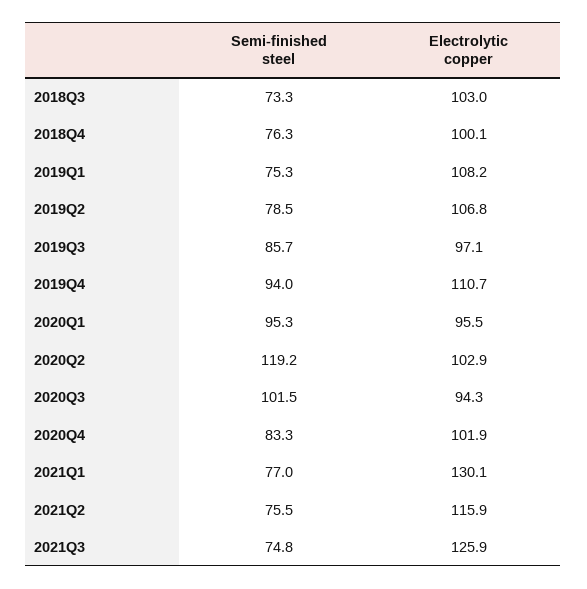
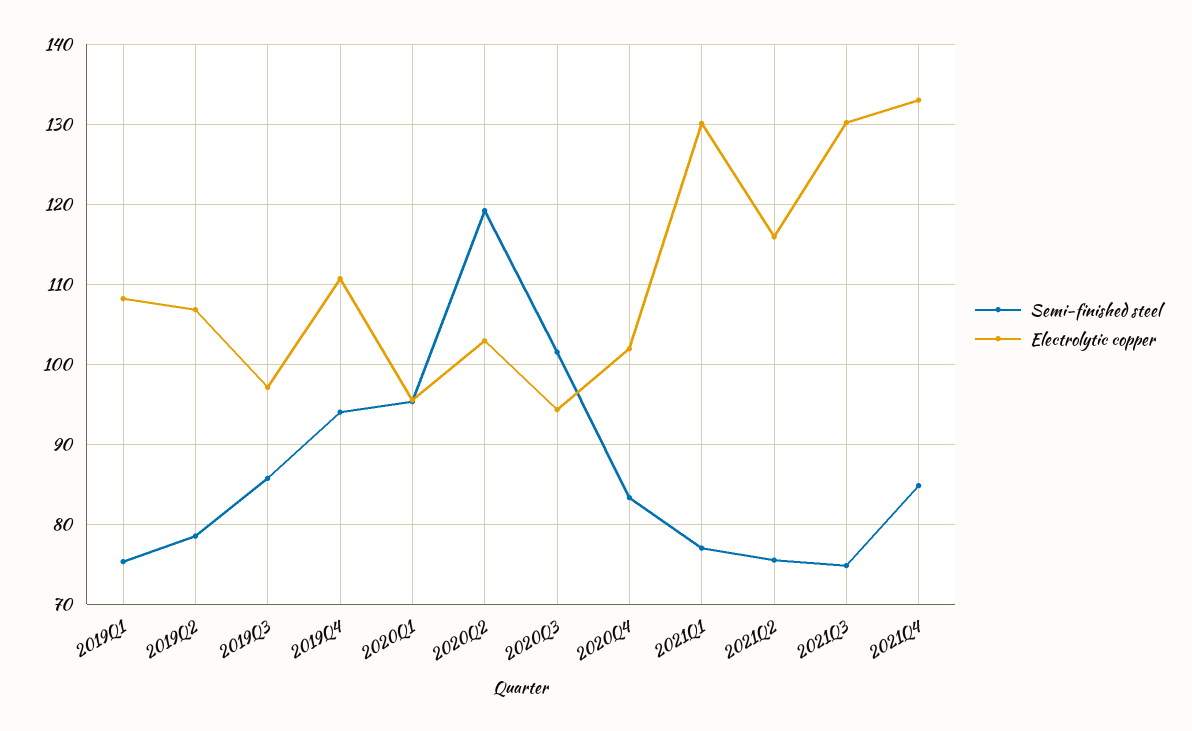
Semi-finished steel, 2018Q3: 73.3 -> none
Electrolytic copper, 2018Q3: 103 -> none
Semi-finished steel, 2018Q4: 76.3 -> none
Electrolytic copper, 2018Q4: 100.1 -> none
Electrolytic copper, 2021Q3: 125.9 -> 130
Semi-finished steel, 2021Q4: none -> 85
Electrolytic copper, 2021Q4: none -> 133

